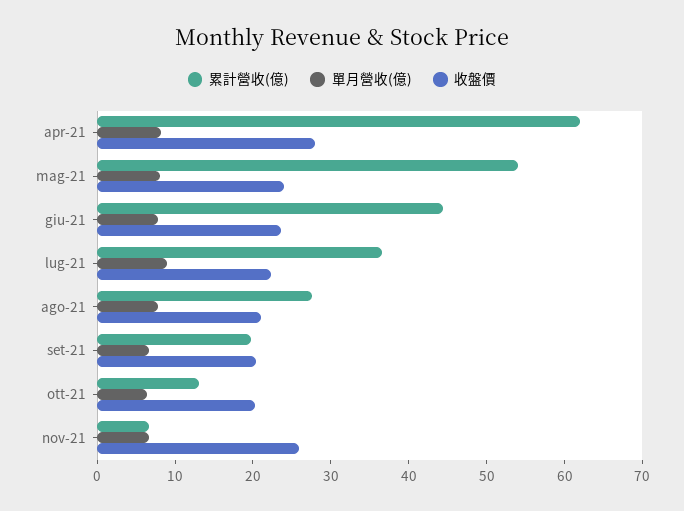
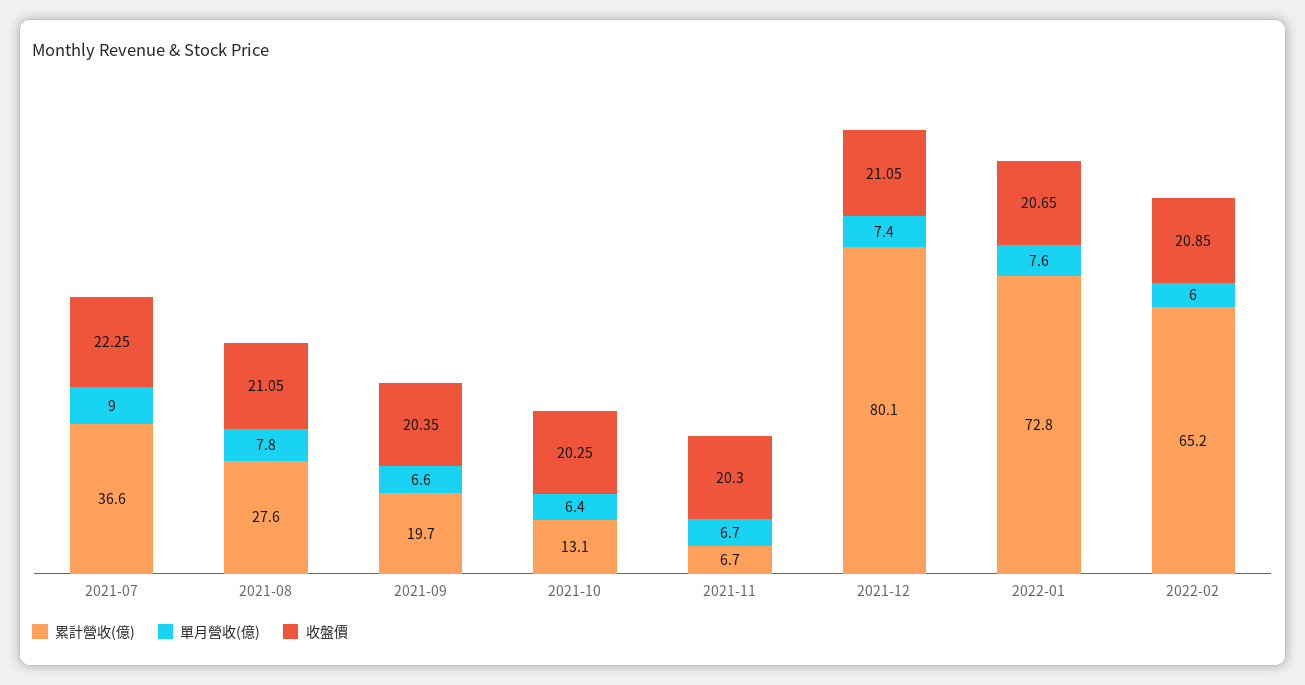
累計營收(億), apr-21: 62 -> none
單月營收(億), apr-21: 8 -> none
收盤價, apr-21: 28 -> none
累計營收(億), mag-21: 54 -> none
單月營收(億), mag-21: 8 -> none
收盤價, mag-21: 24 -> none
累計營收(億), giu-21: 44 -> none
單月營收(億), giu-21: 8 -> none
收盤價, giu-21: 24 -> none
收盤價, nov-21: 26 -> 20.3
累計營收(億), 2021-12: none -> 80.1
單月營收(億), 2021-12: none -> 7.4
收盤價, 2021-12: none -> 21.05
累計營收(億), 2022-01: none -> 72.8
單月營收(億), 2022-01: none -> 7.6
收盤價, 2022-01: none -> 20.65
累計營收(億), 2022-02: none -> 65.2
單月營收(億), 2022-02: none -> 6
收盤價, 2022-02: none -> 20.85

